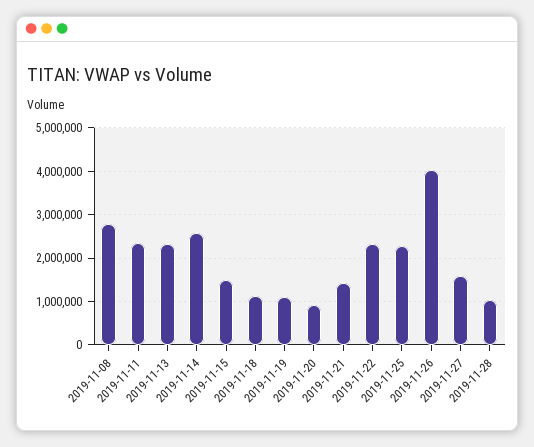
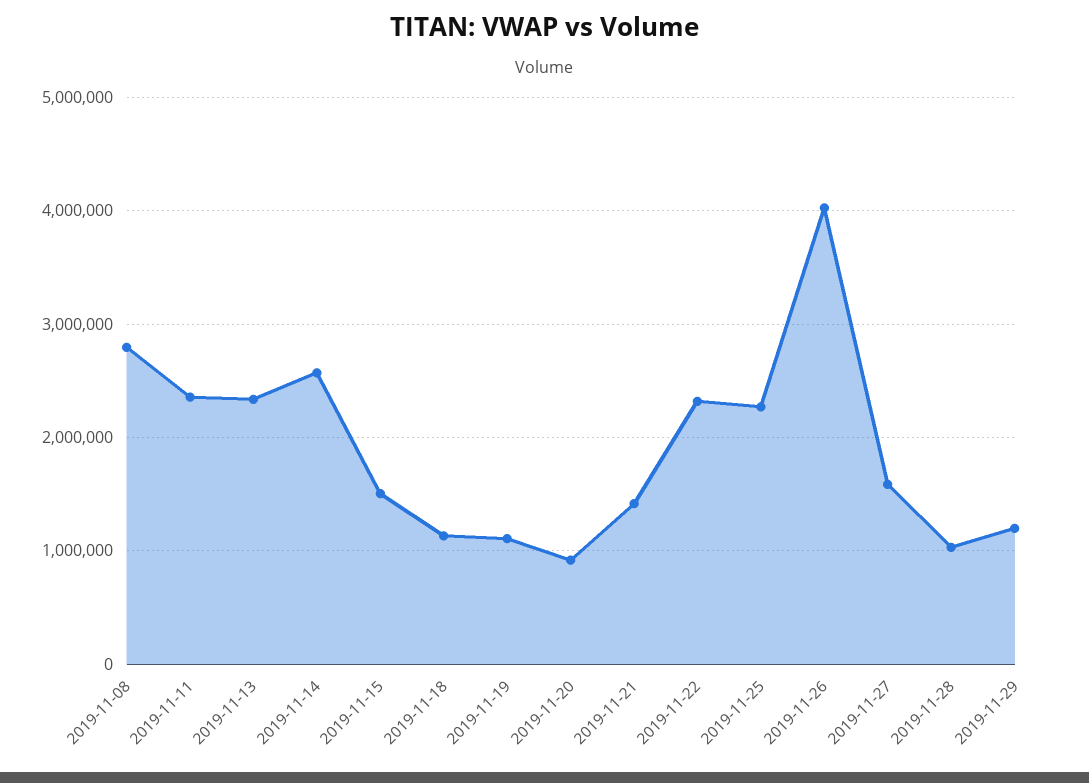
2019-11-29: none -> 1200000

